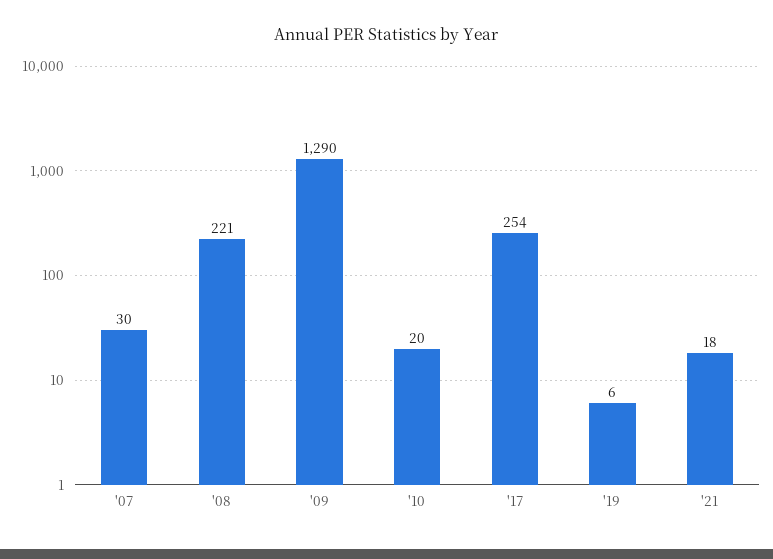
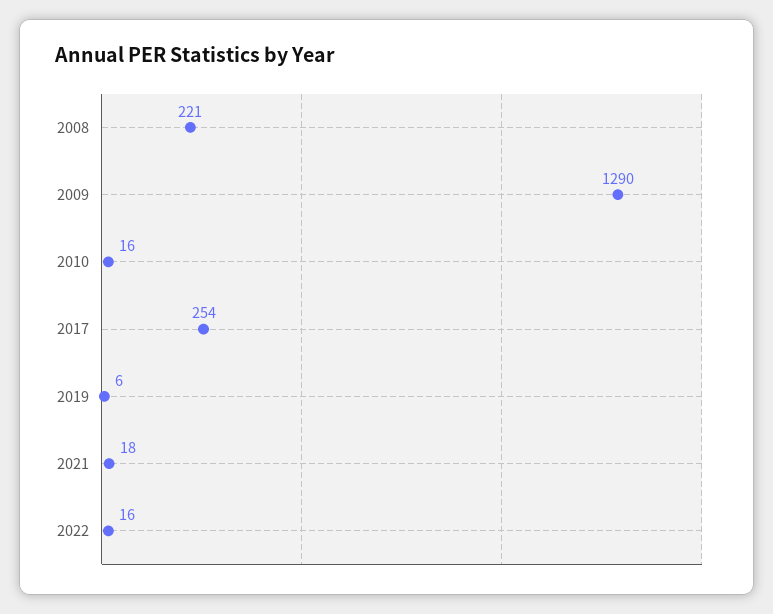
'07: 30 -> none
'10: 20 -> 16
2022: none -> 16

